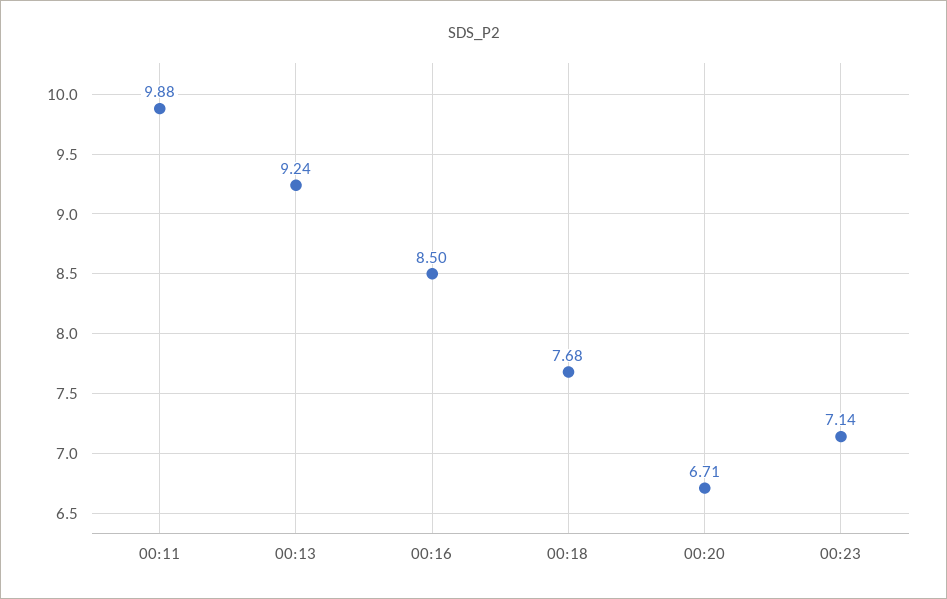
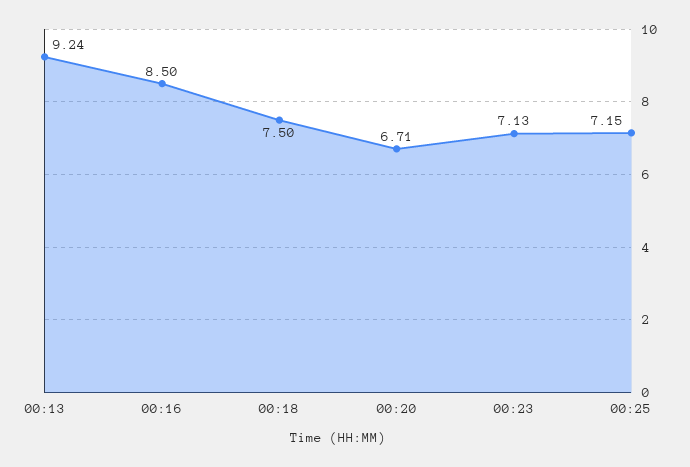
00:11: 9.88 -> none
00:18: 7.68 -> 7.5
00:23: 7.14 -> 7.13
00:25: none -> 7.15

